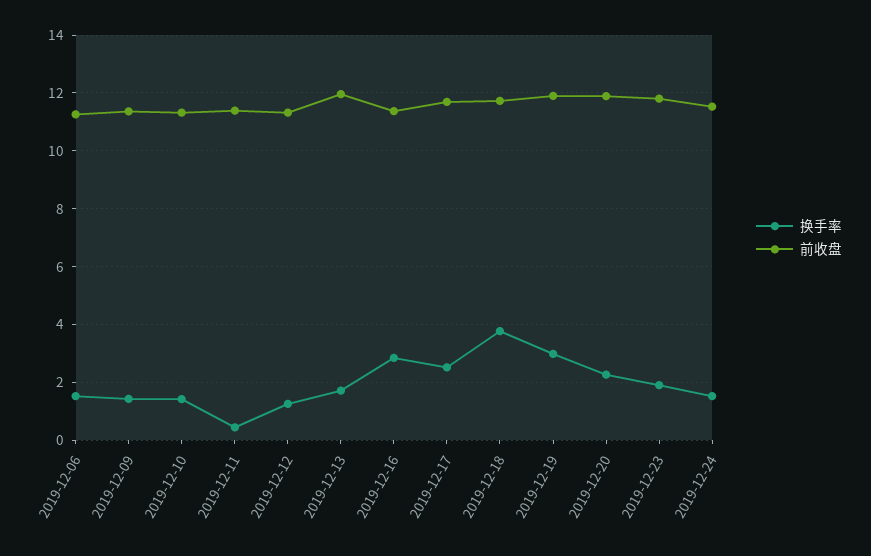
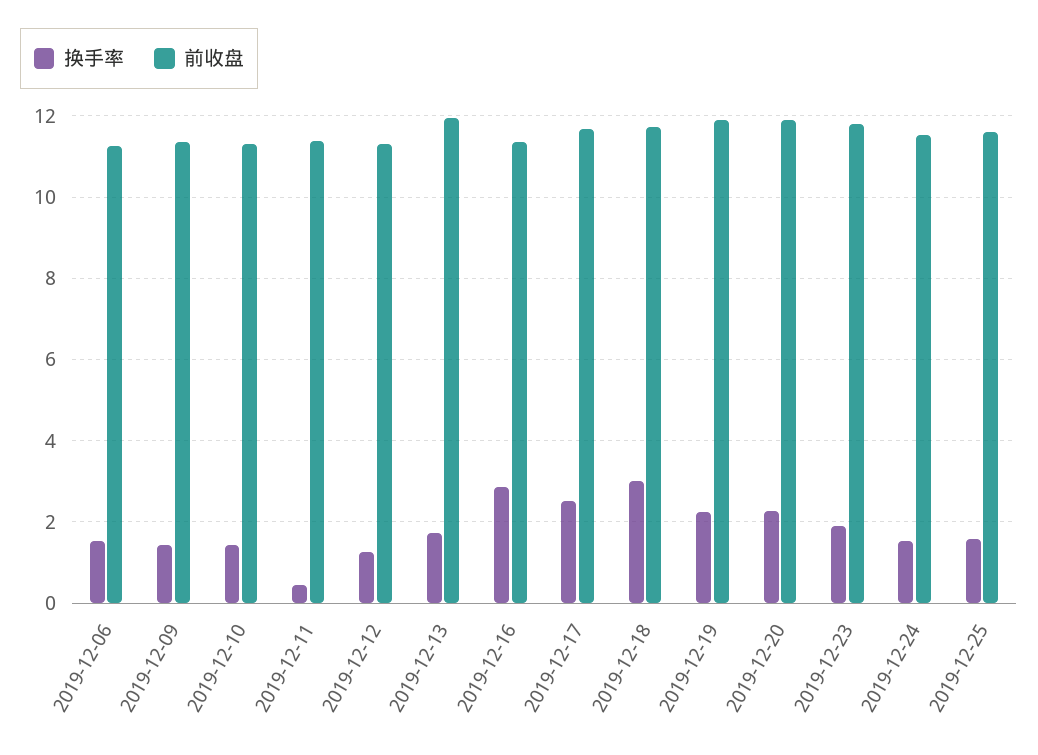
换手率, 2019-12-18: 3.75 -> 3
换手率, 2019-12-19: 3 -> 2.2
换手率, 2019-12-25: none -> 1.6
前收盘, 2019-12-25: none -> 11.6

